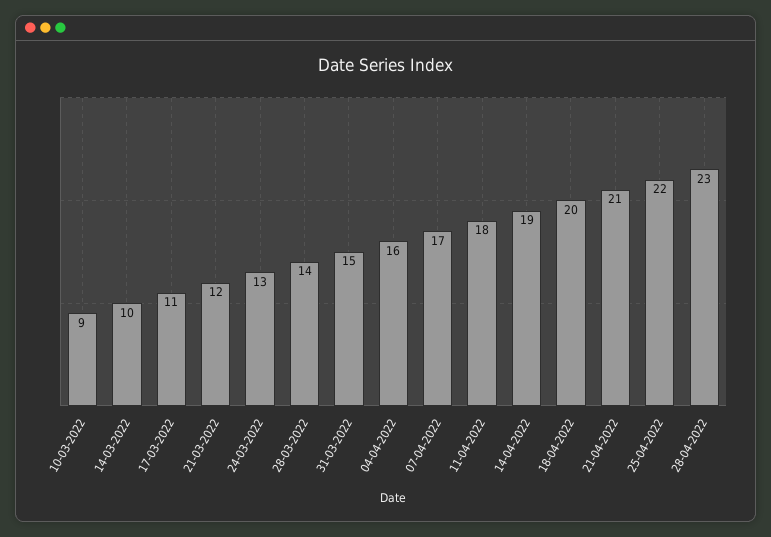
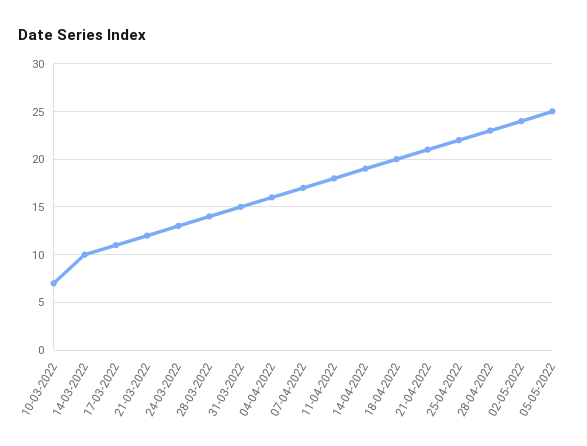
10-03-2022: 9 -> 7
02-05-2022: none -> 24
05-05-2022: none -> 25

